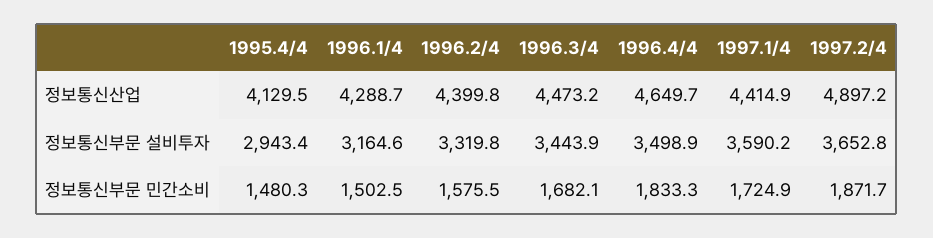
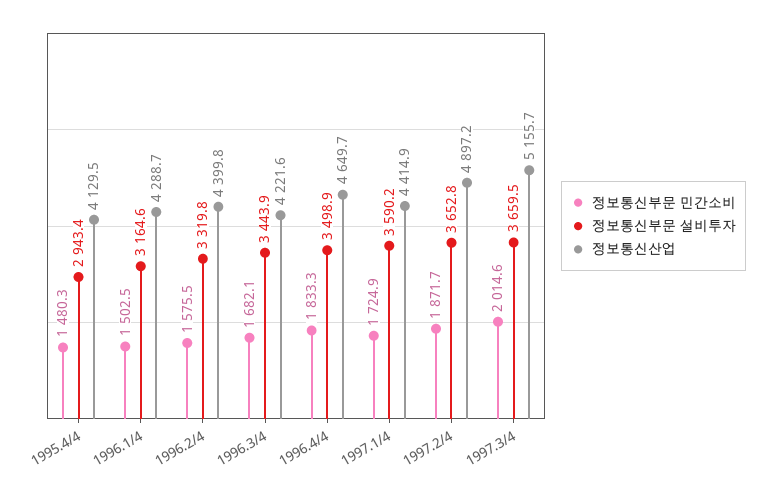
정보통신산업, 1996.3/4: 4473.2 -> 4221.6
정보통신부문 민간소비, 1997.3/4: none -> 2014.6
정보통신부문 설비투자, 1997.3/4: none -> 3659.5
정보통신산업, 1997.3/4: none -> 5155.7

